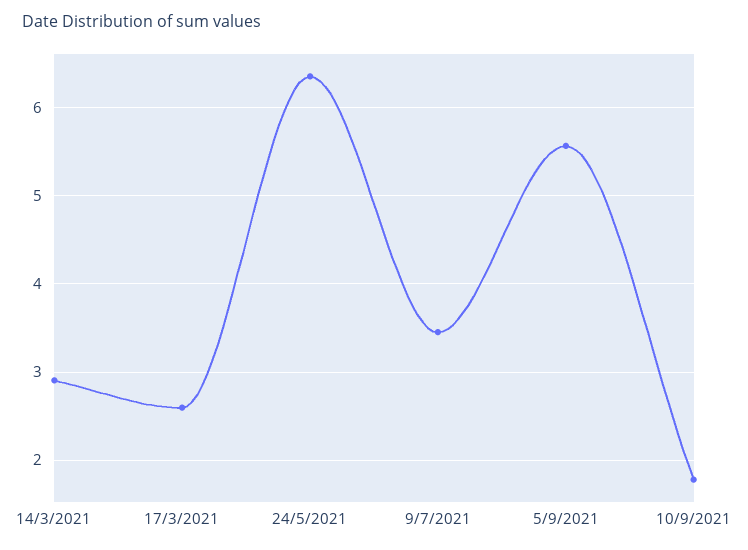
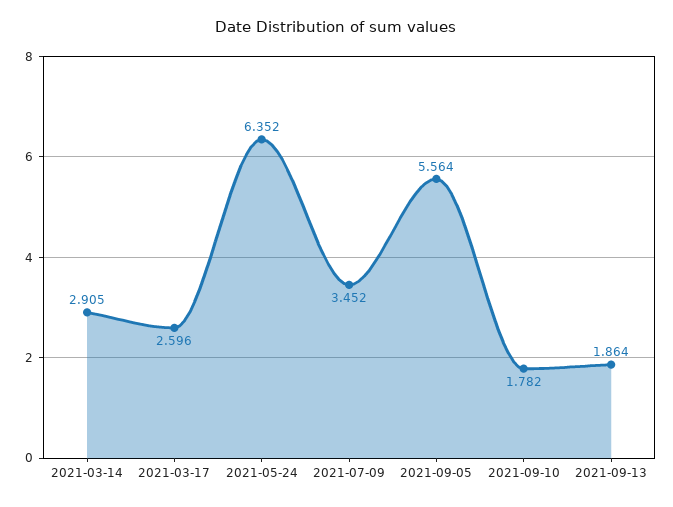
2021-09-13: none -> 1.864

